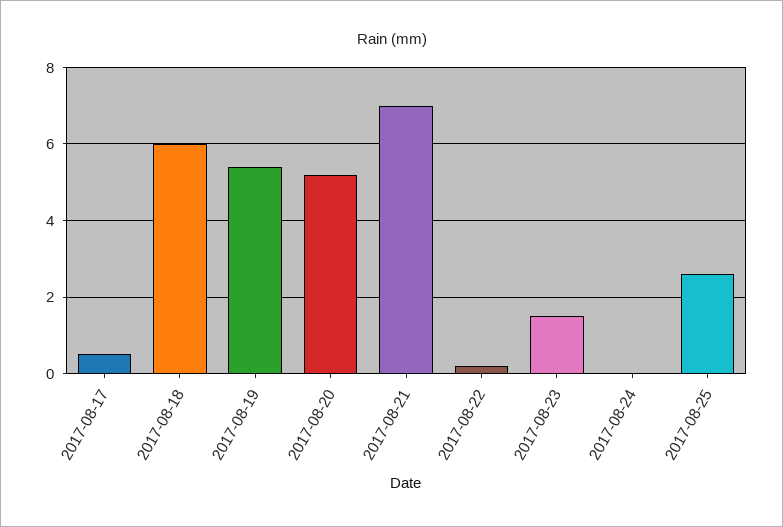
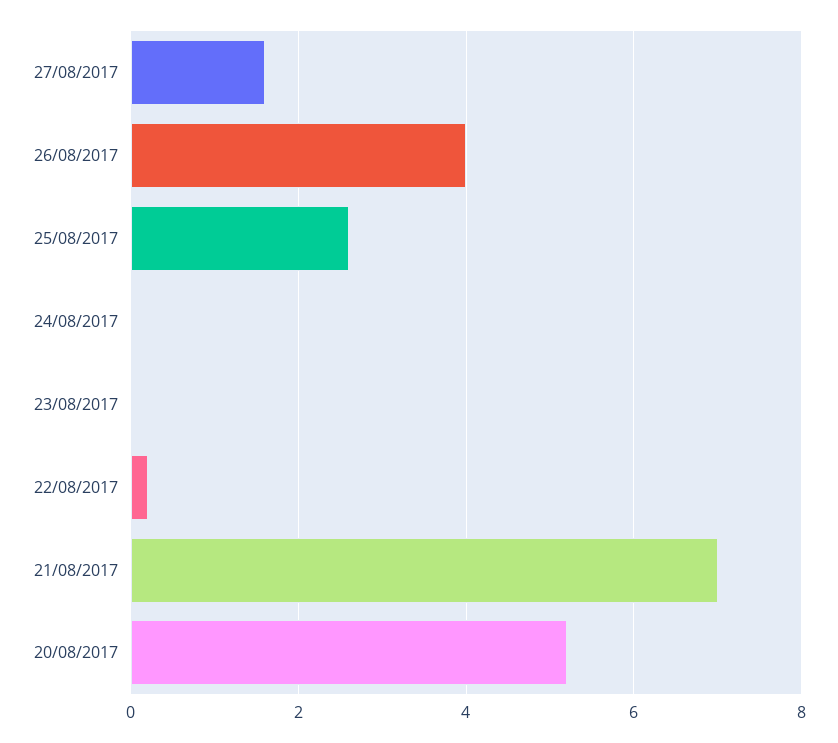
2017-08-17: 0.5 -> none
2017-08-18: 6 -> none
2017-08-19: 5.5 -> none
2017-08-23: 1.5 -> 0
27/08/2017: none -> 1.5
26/08/2017: none -> 4

